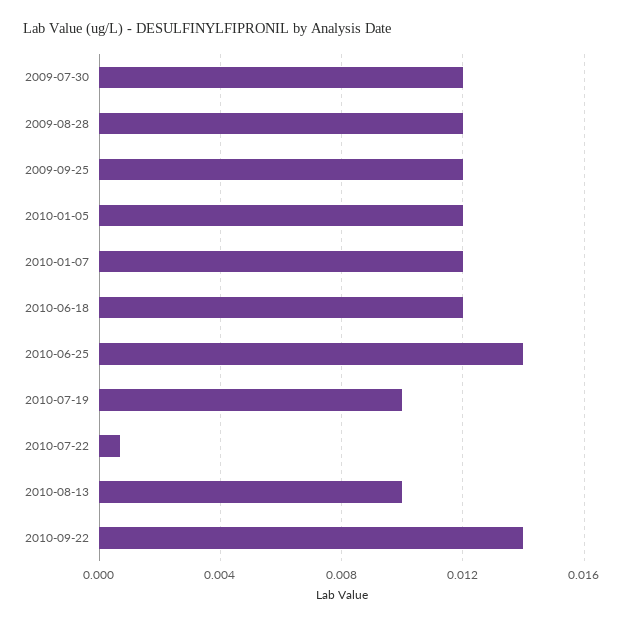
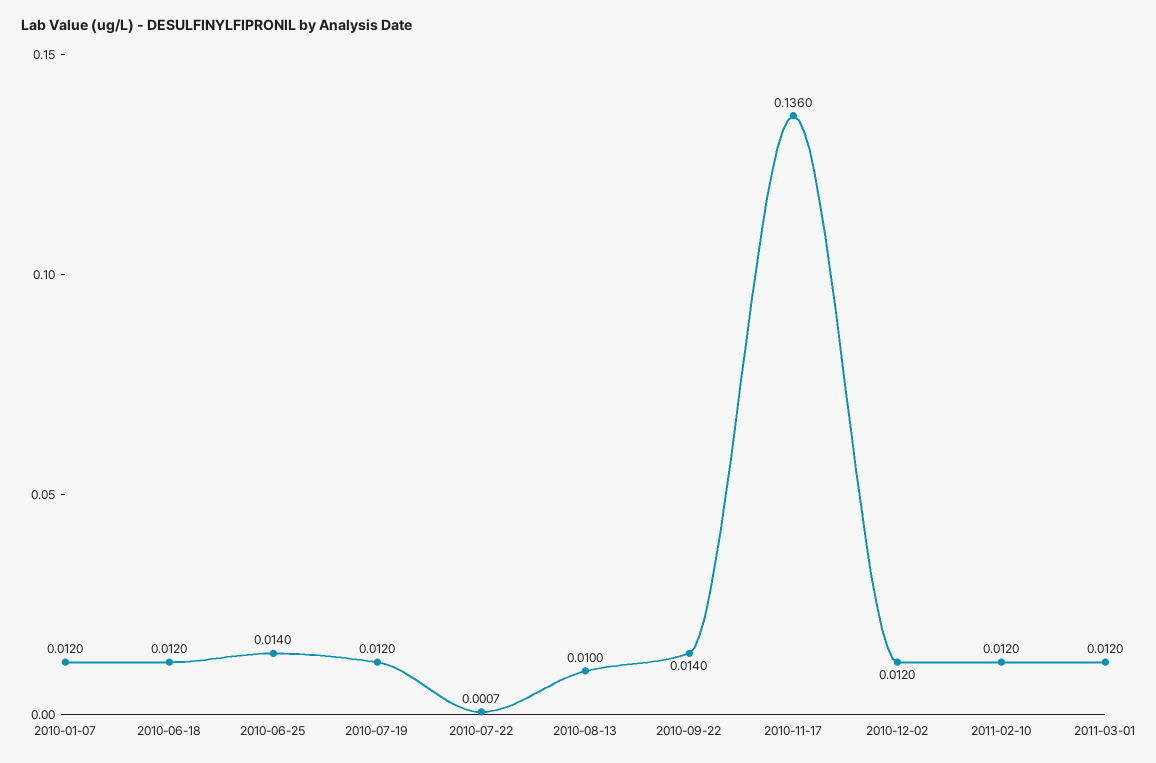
2009-07-30: 0.012 -> none
2009-08-28: 0.012 -> none
2009-09-25: 0.012 -> none
2010-01-05: 0.012 -> none
2010-07-19: 0.01 -> 0.012
2010-11-17: none -> 0.136
2010-12-02: none -> 0.012
2011-02-10: none -> 0.012
2011-03-01: none -> 0.012

